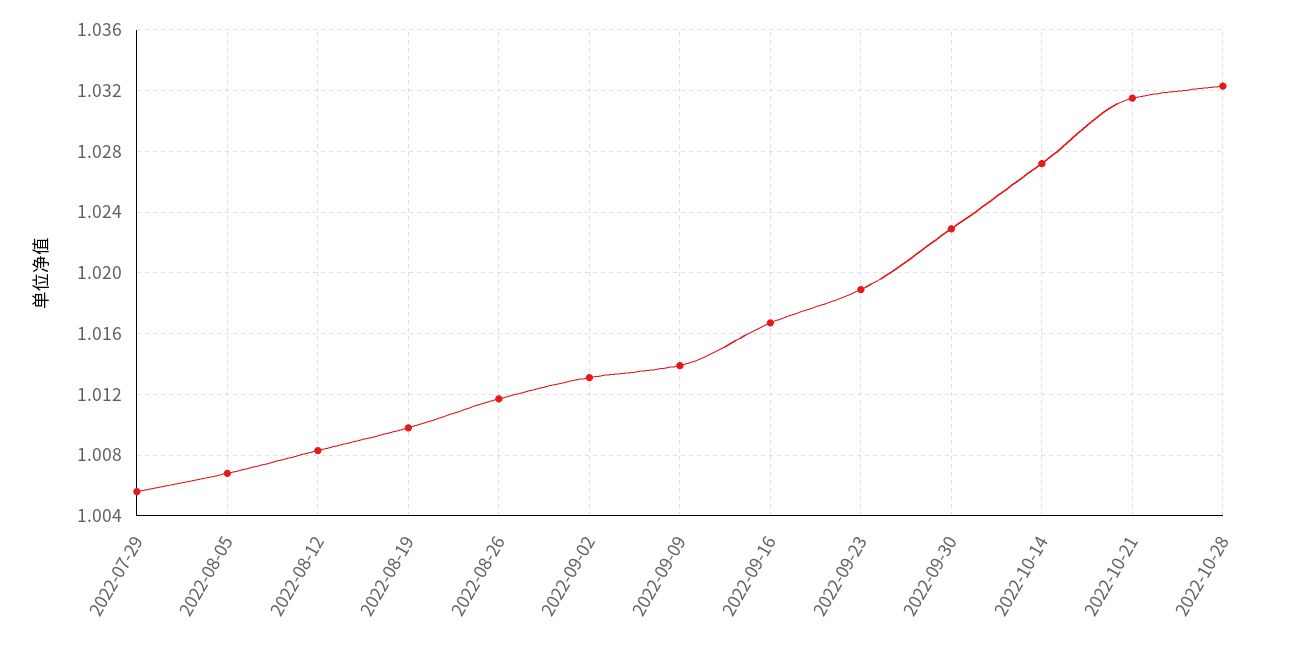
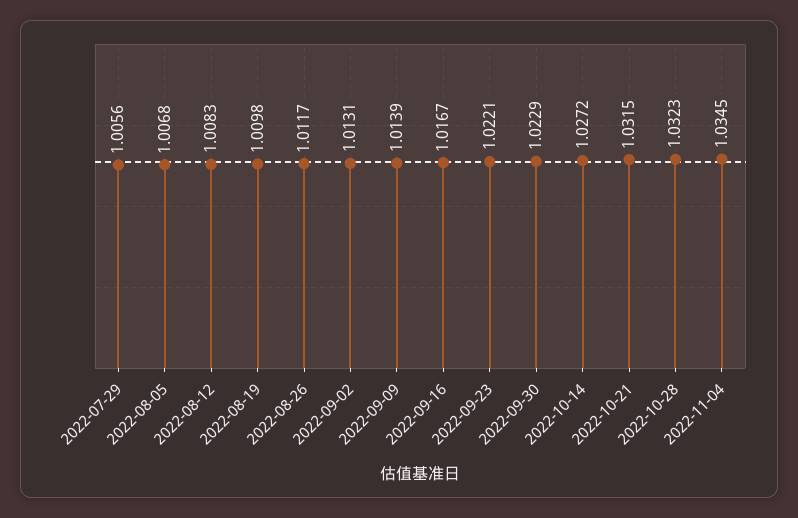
2022-09-23: 1.019 -> 1.0221
2022-11-04: none -> 1.0345

